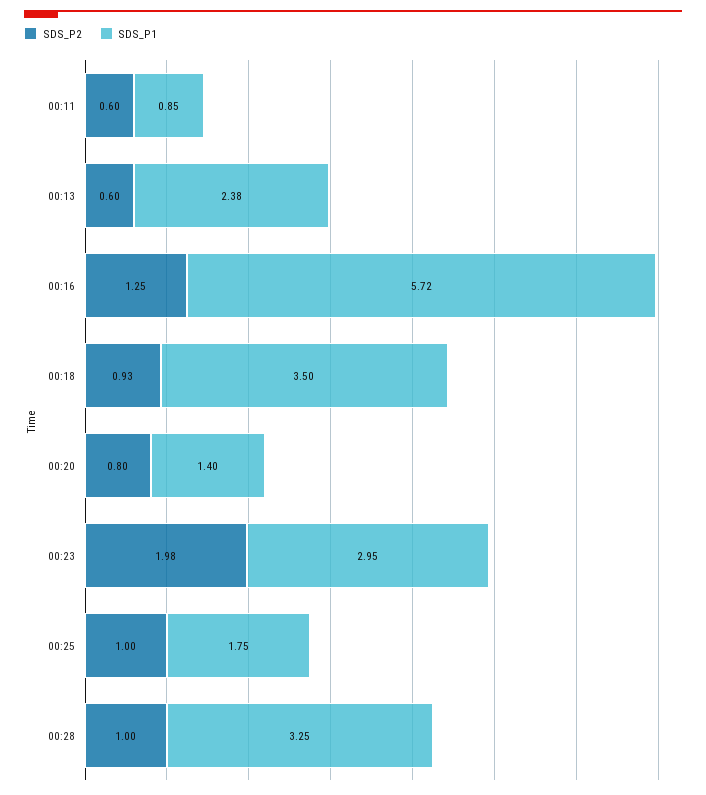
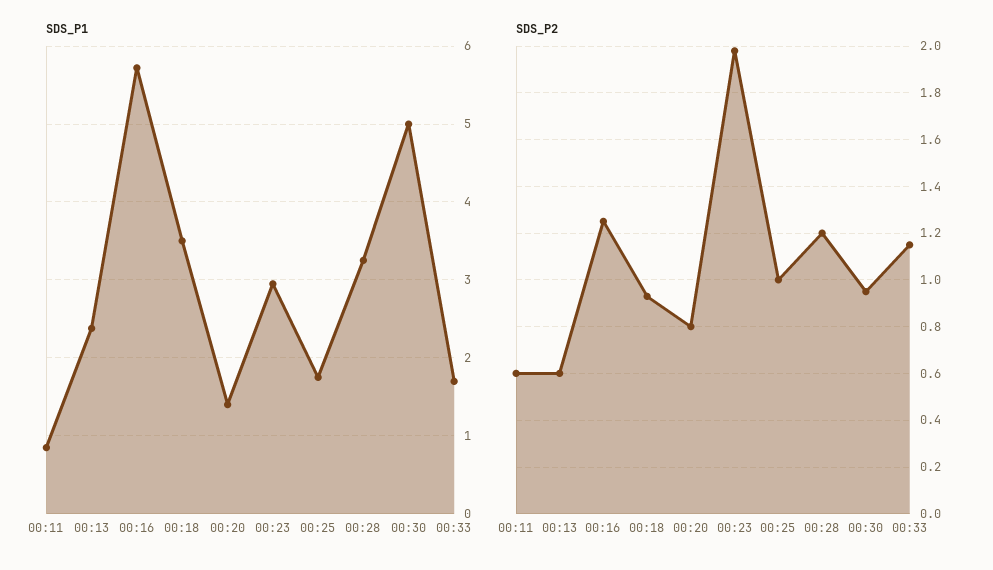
SDS_P2, 00:28: 1 -> 1.2
SDS_P1, 00:30: none -> 5
SDS_P1, 00:33: none -> 1.7
SDS_P2, 00:30: none -> 0.95
SDS_P2, 00:33: none -> 1.15

